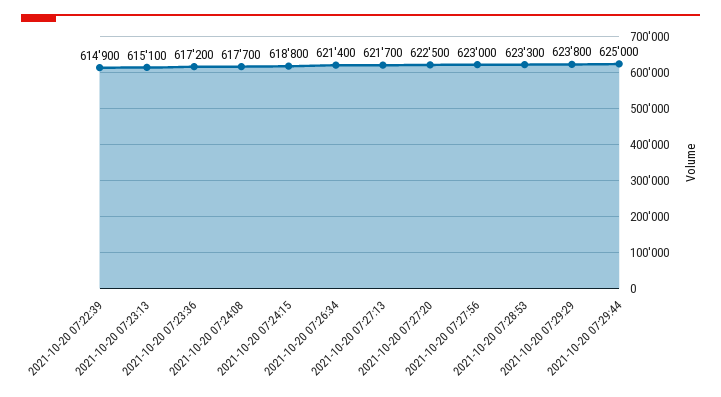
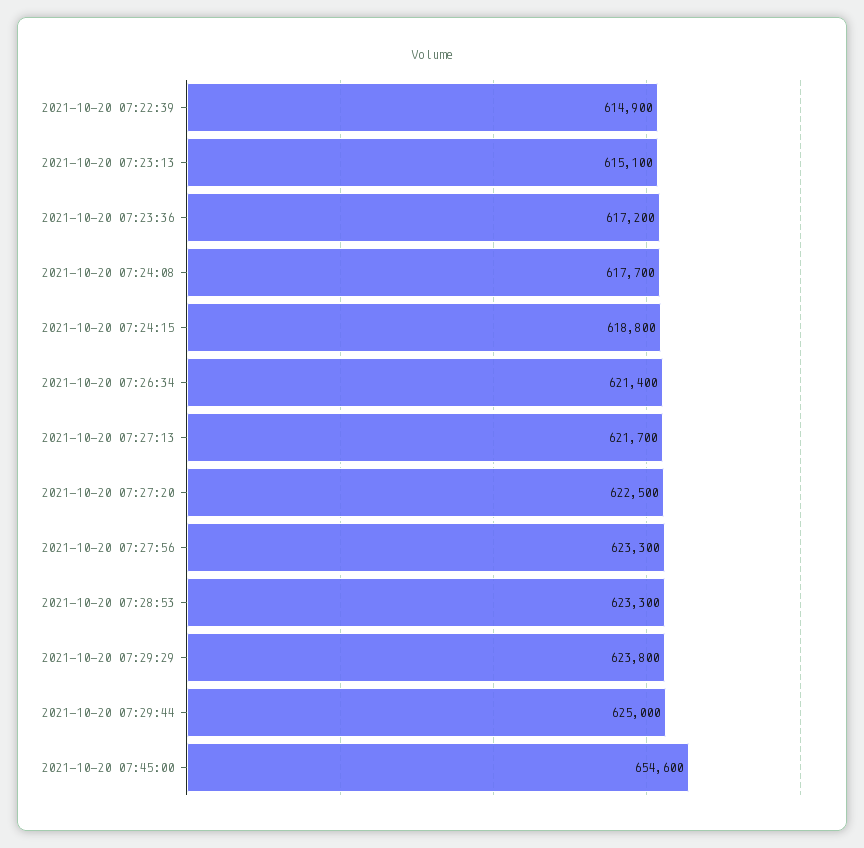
2021-10-20 07:27:56: 623000 -> 623300
2021-10-20 07:45:00: none -> 654600

